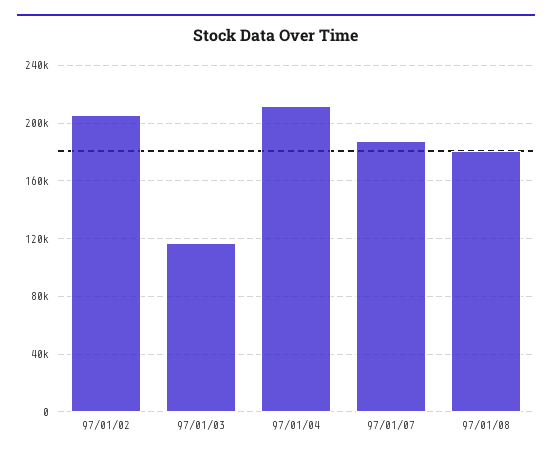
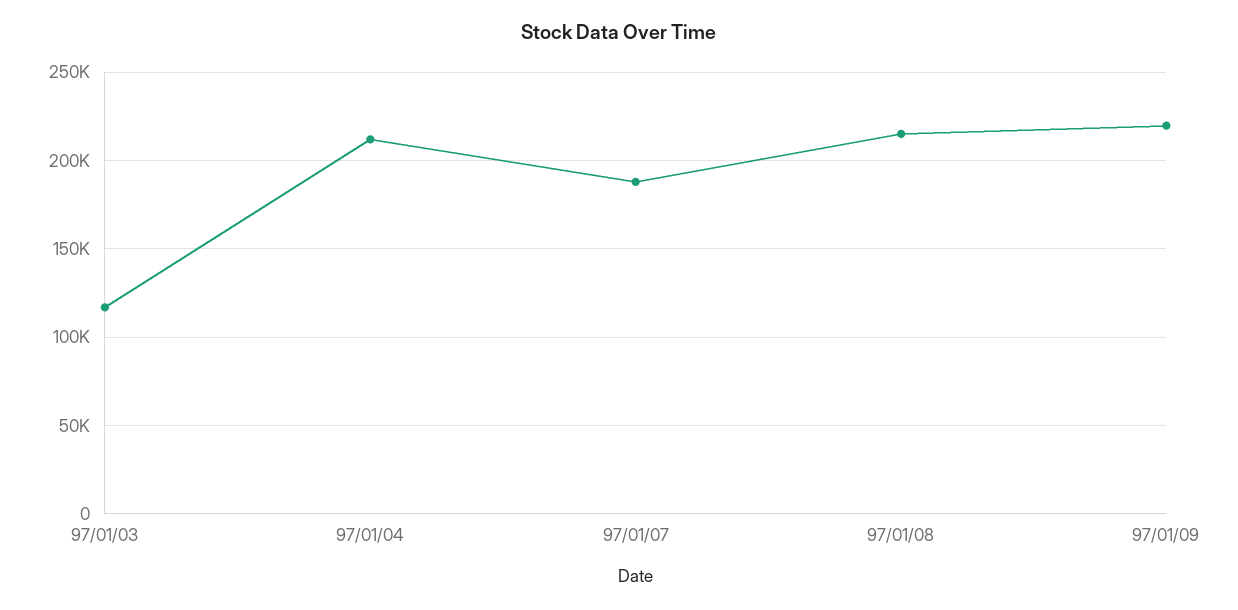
97/01/02: 205000 -> none
97/01/08: 180000 -> 215000
97/01/09: none -> 220000

